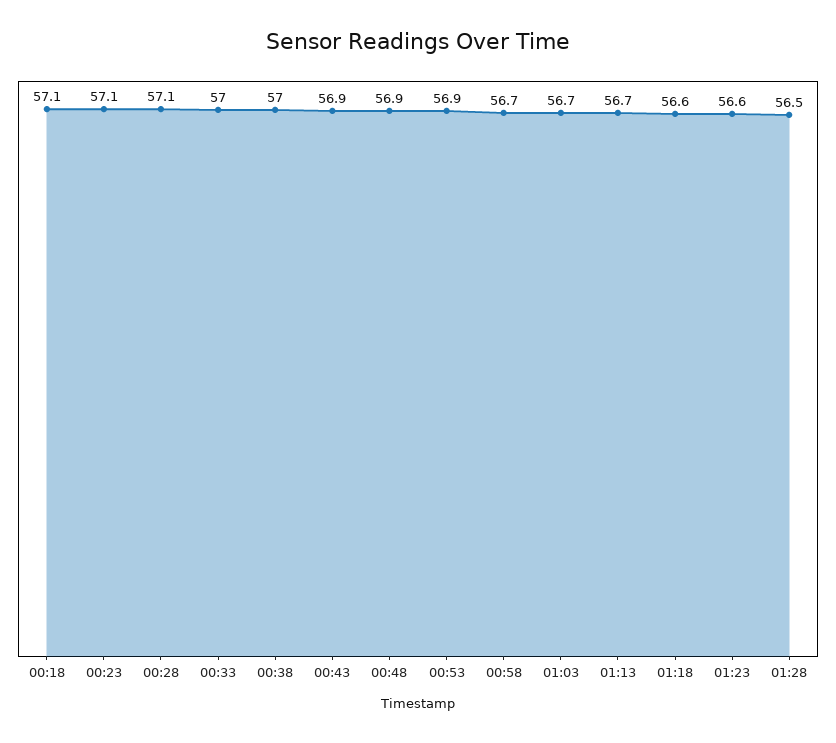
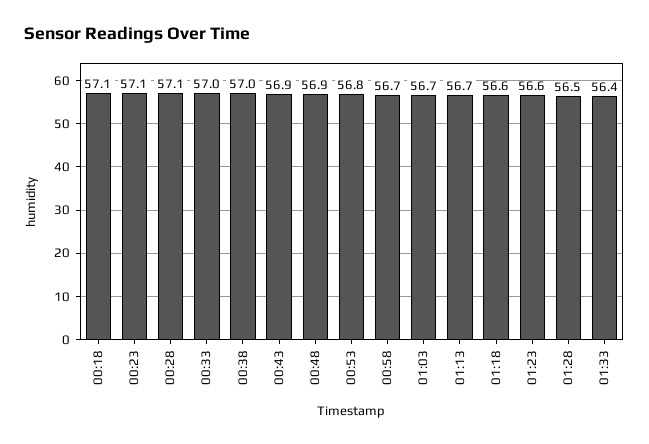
00:53: 56.9 -> 56.8
01:33: none -> 56.4

